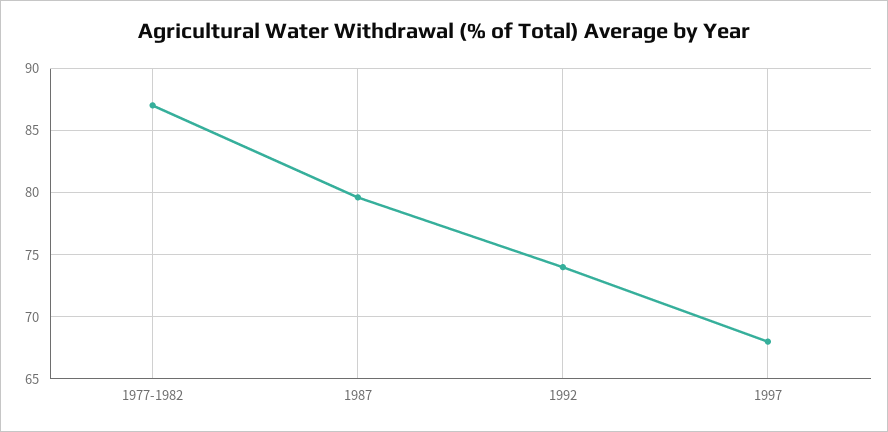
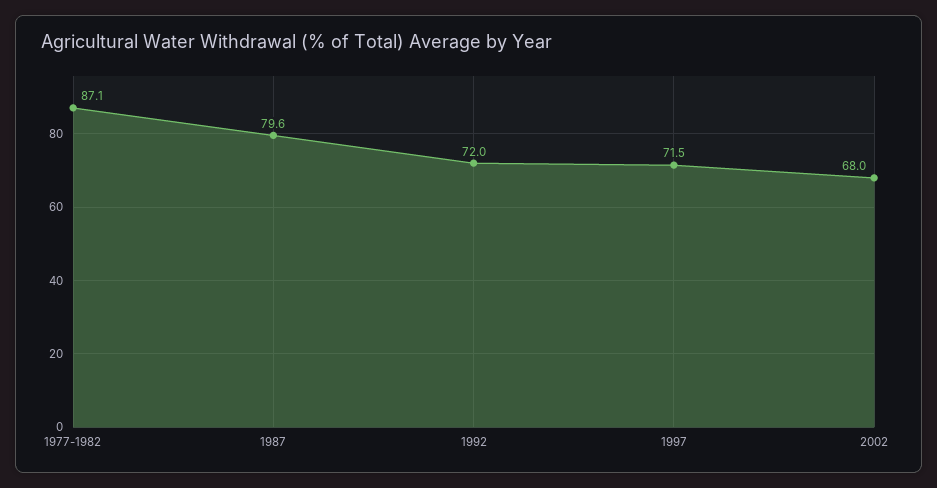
1992: 74 -> 72
1997: 68 -> 71.5
2002: none -> 68

